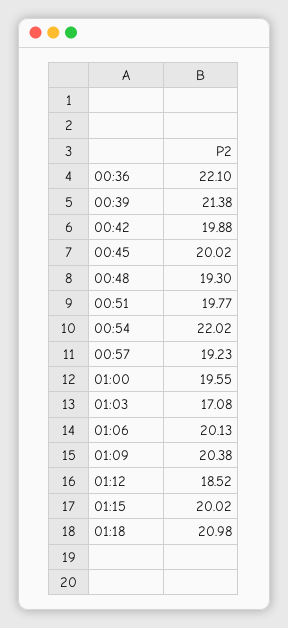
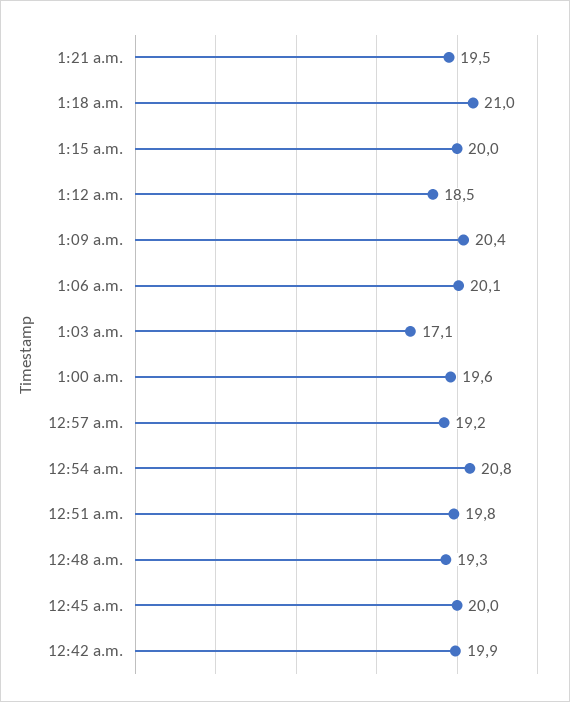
00:36: 22.1 -> none
00:39: 21.38 -> none
00:54: 22.02 -> 20.8
1:21 a.m.: none -> 19.5

